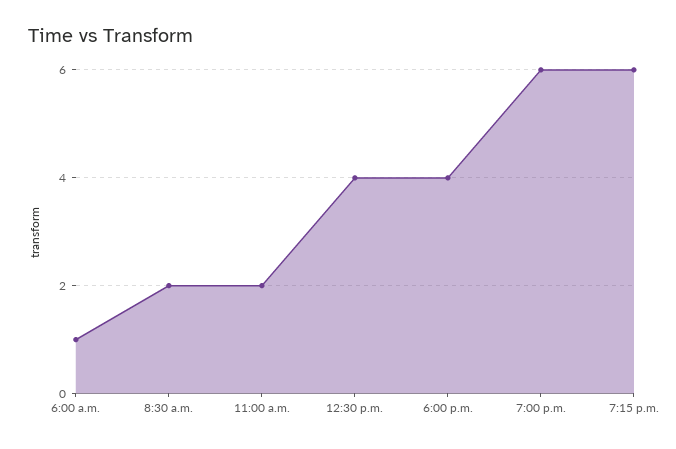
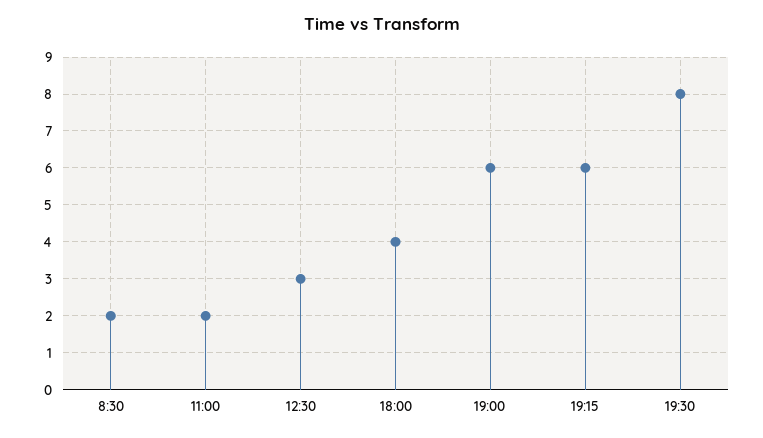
6:00 a.m.: 1 -> none
12:30 p.m.: 4 -> 3
19:30: none -> 8

